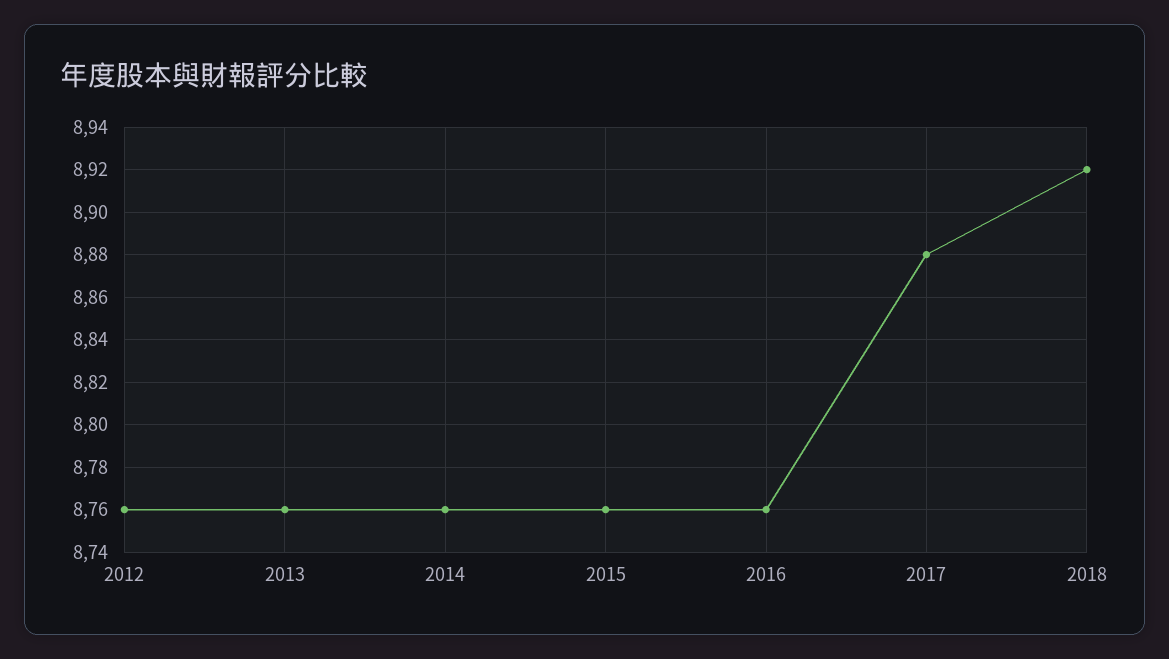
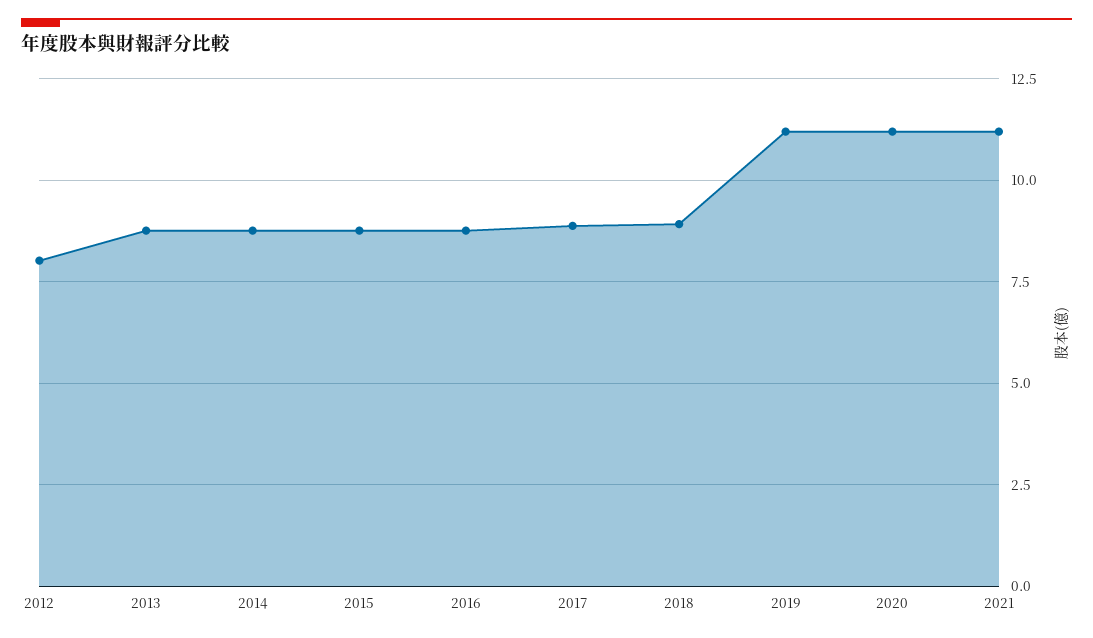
2012: 8.76 -> 8
2019: none -> 11.25
2020: none -> 11.25
2021: none -> 11.25

